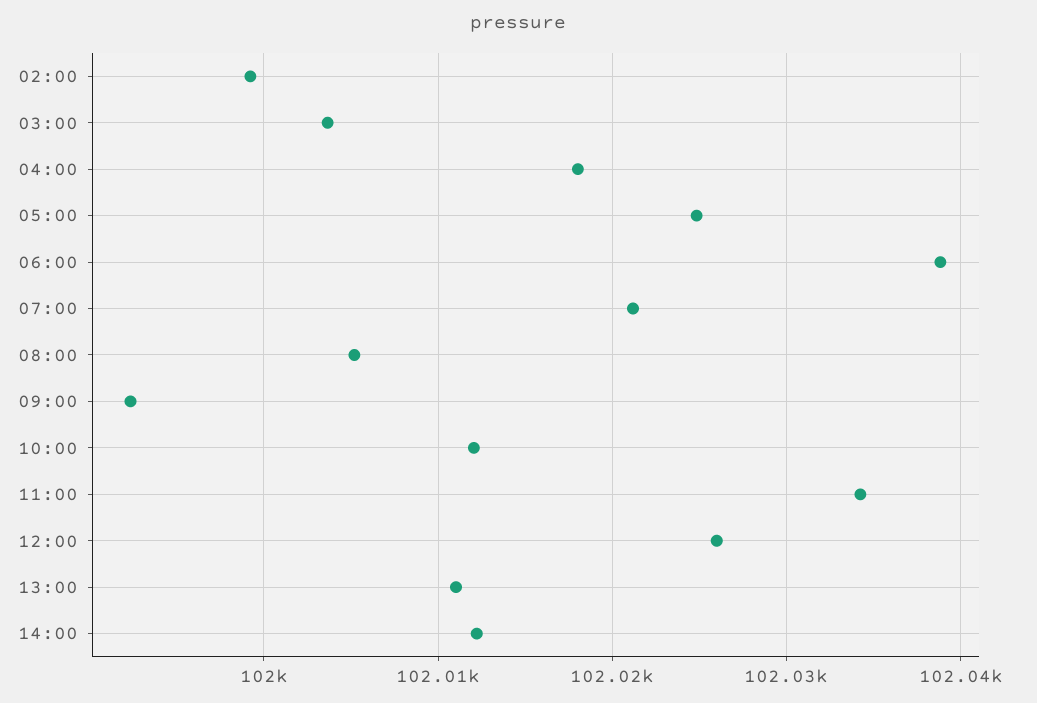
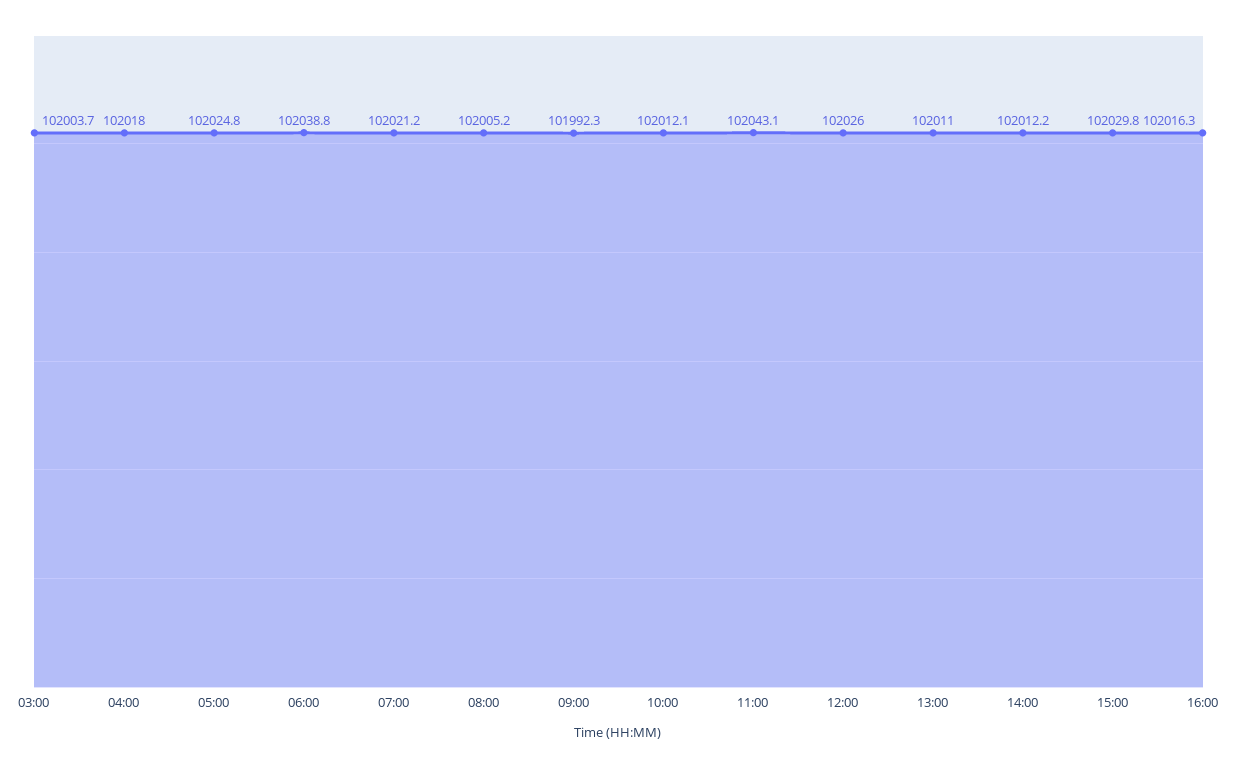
02:00: 101999 -> none
11:00: 102034 -> 102043.1
15:00: none -> 102029.8
16:00: none -> 102016.3

